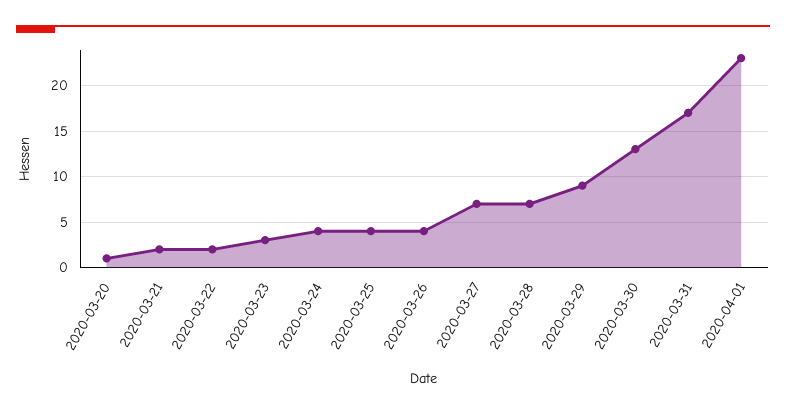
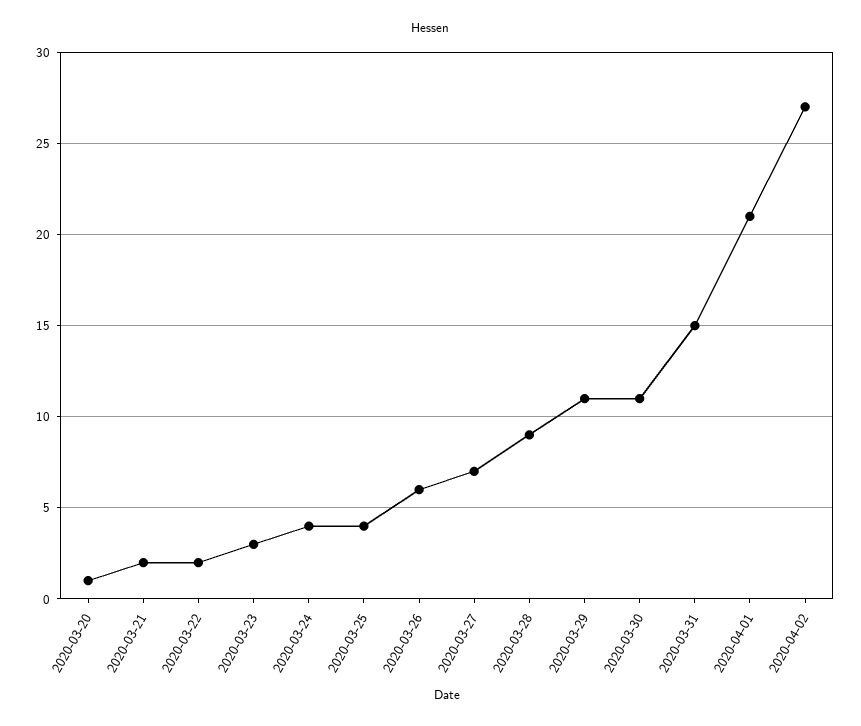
2020-03-26: 4 -> 6
2020-03-28: 7 -> 9
2020-03-29: 9 -> 11
2020-03-30: 13 -> 11
2020-03-31: 17 -> 15
2020-04-01: 23 -> 21
2020-04-02: none -> 27

